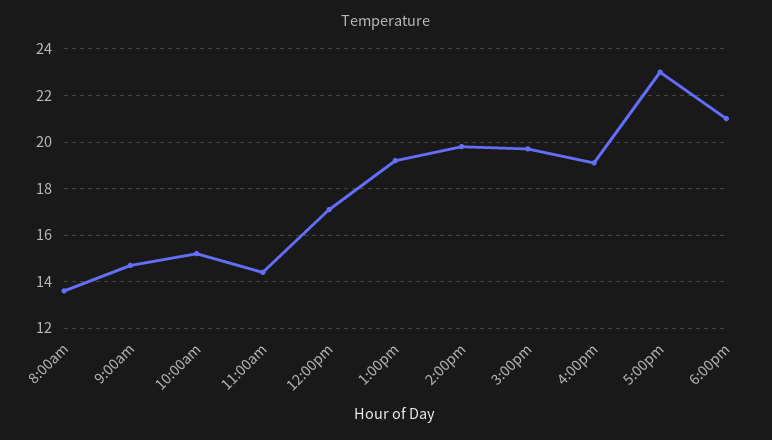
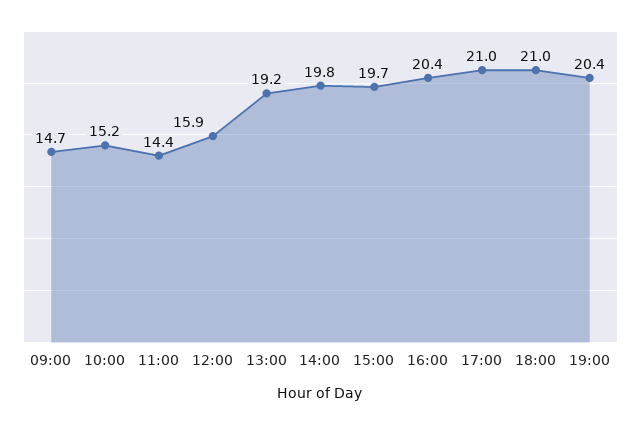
8:00am: 13.5 -> none
12:00pm: 17 -> 15.9
4:00pm: 19 -> 20.4
5:00pm: 23 -> 21
19:00: none -> 20.4

